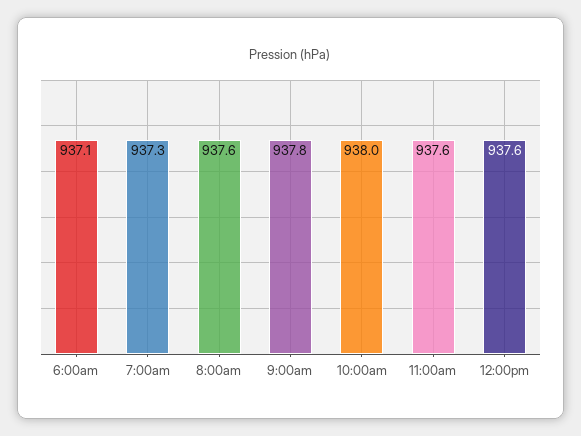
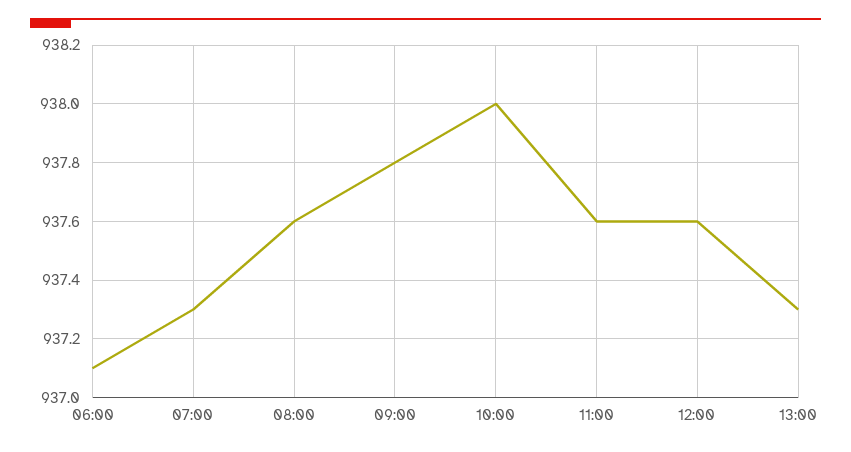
13:00: none -> 937.3

